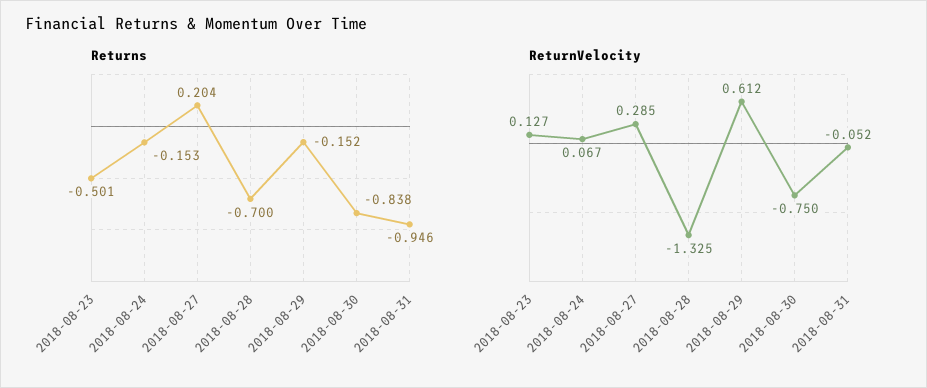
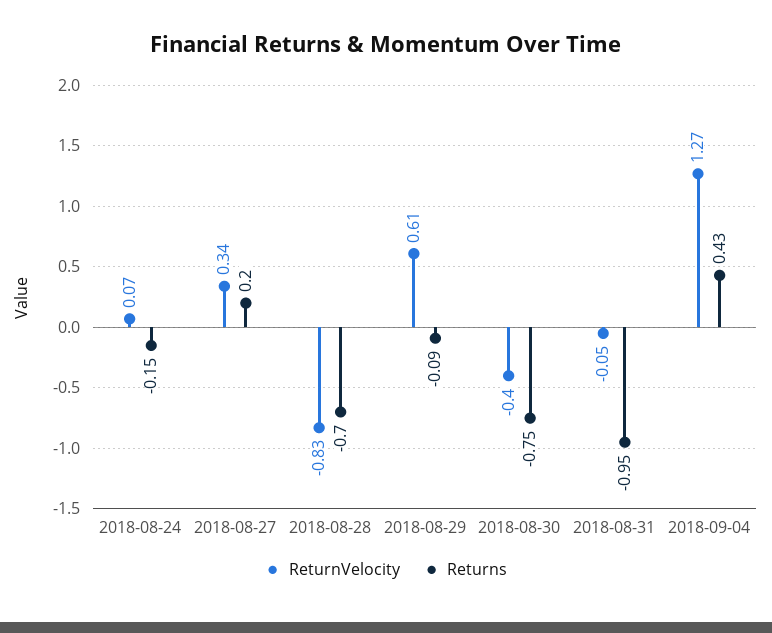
Returns, 2018-08-23: -0.501 -> none
Returns, 2018-08-29: -0.152 -> -0.09
Returns, 2018-08-30: -0.838 -> -0.75
ReturnVelocity, 2018-08-23: 0.127 -> none
ReturnVelocity, 2018-08-27: 0.285 -> 0.34
ReturnVelocity, 2018-08-28: -1.325 -> -0.83
ReturnVelocity, 2018-08-30: -0.75 -> -0.4
ReturnVelocity, 2018-09-04: none -> 1.27
Returns, 2018-09-04: none -> 0.43

